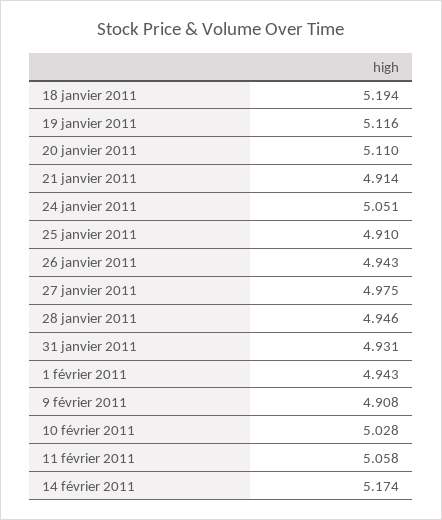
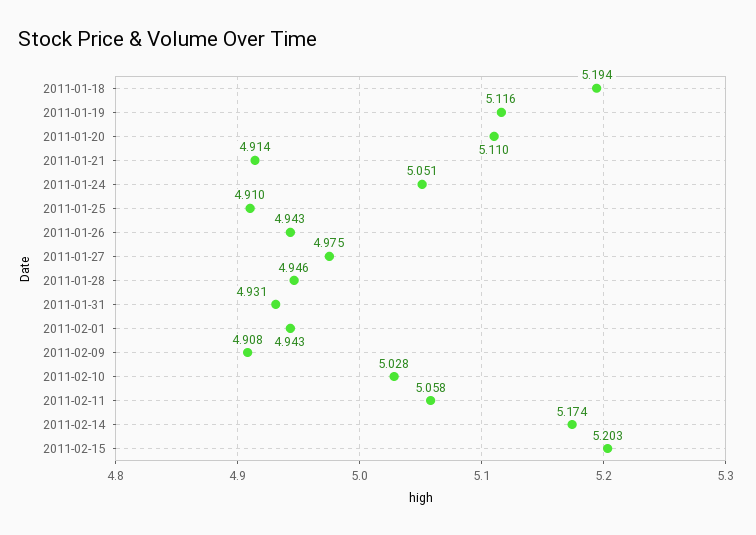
2011-02-15: none -> 5.203

